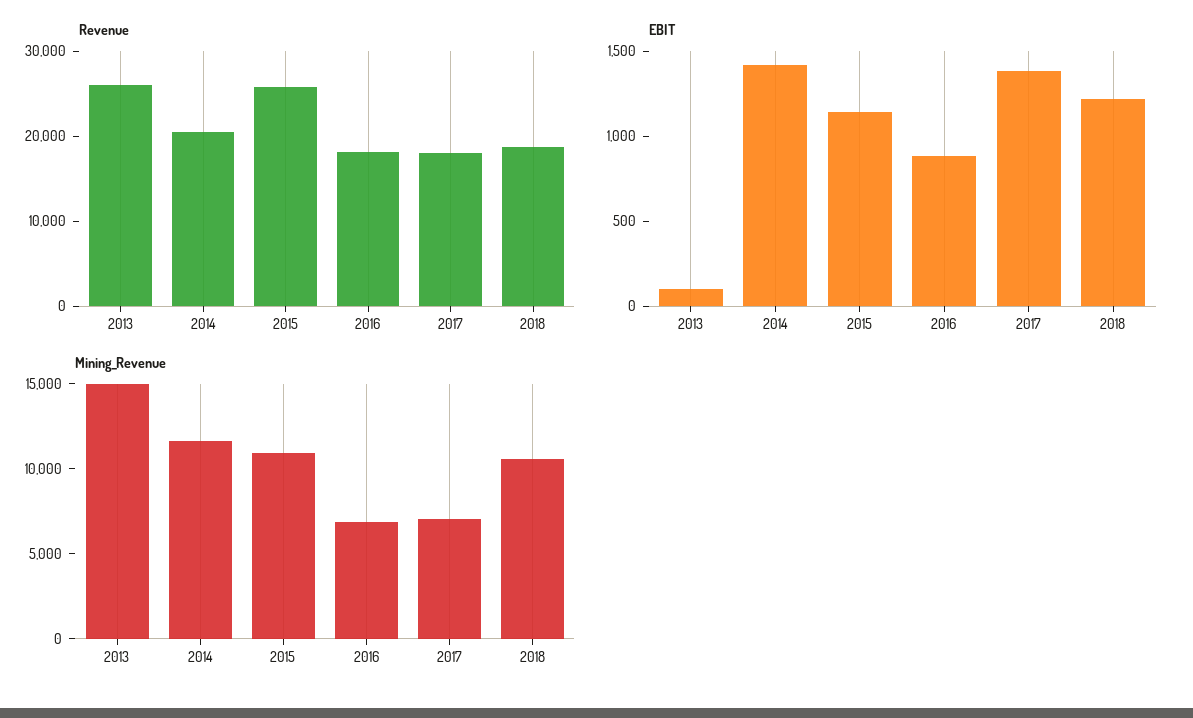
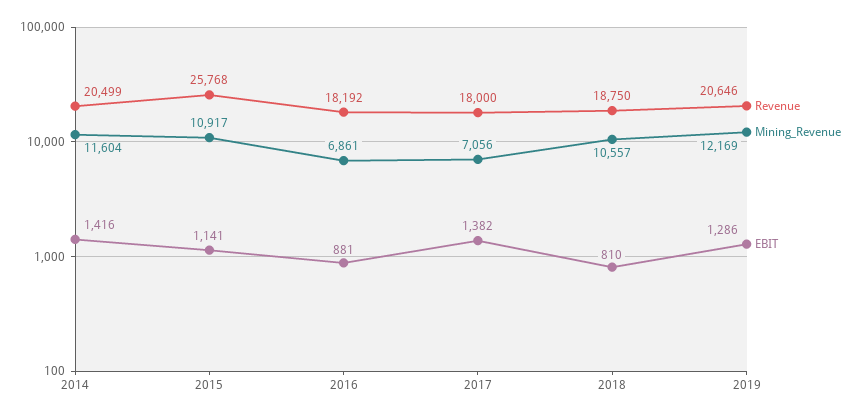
Revenue, 2013: 26000 -> none
EBIT, 2013: 100 -> none
EBIT, 2018: 1200 -> 810
Mining_Revenue, 2013: 15000 -> none
Revenue, 2019: none -> 20646
Mining_Revenue, 2019: none -> 12169
EBIT, 2019: none -> 1286

